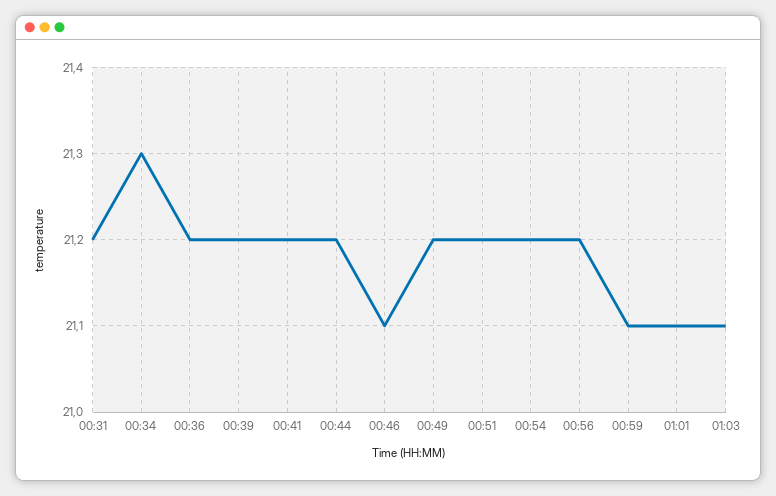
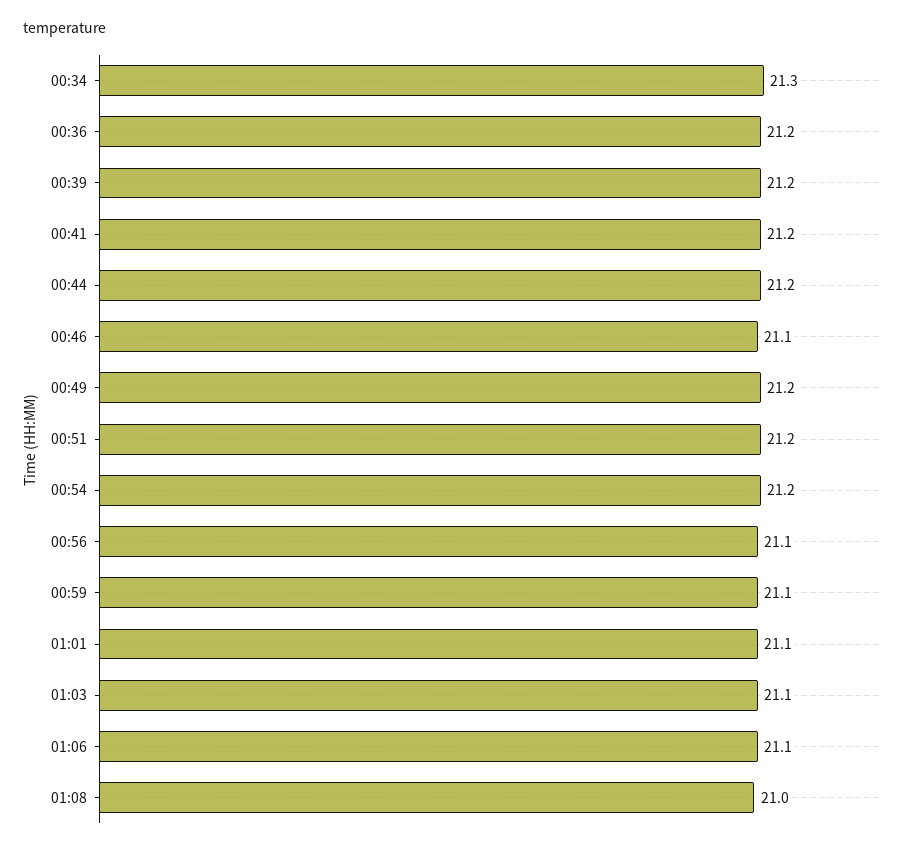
00:31: 21.2 -> none
00:56: 21.2 -> 21.1
01:06: none -> 21.1
01:08: none -> 21

